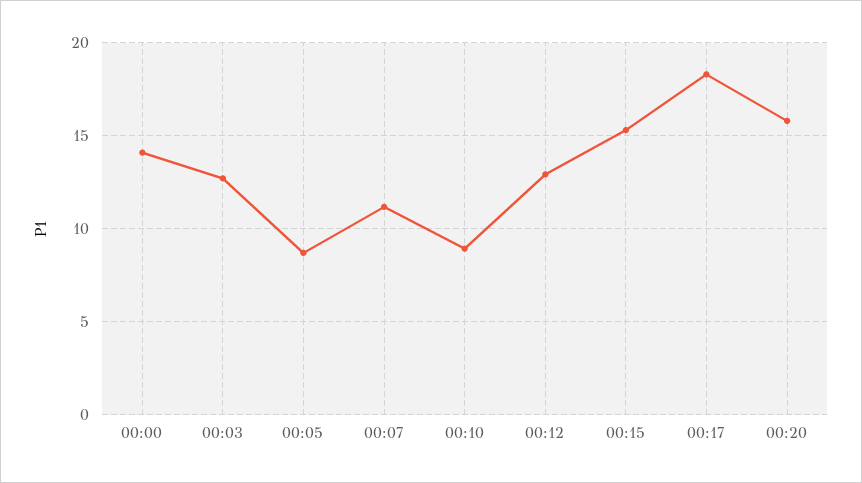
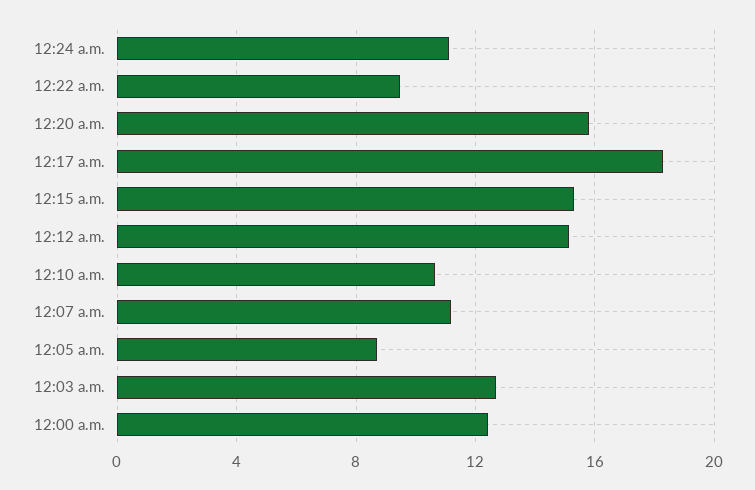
00:00: 14 -> 12.5
00:10: 9 -> 10.5
00:12: 13 -> 15
12:24 a.m.: none -> 11
12:22 a.m.: none -> 9.5

